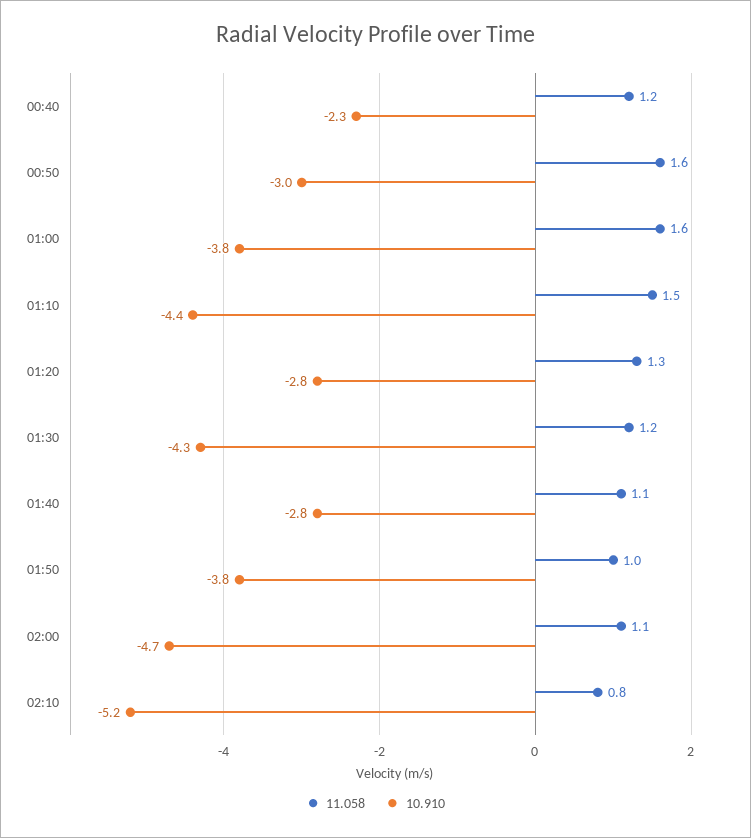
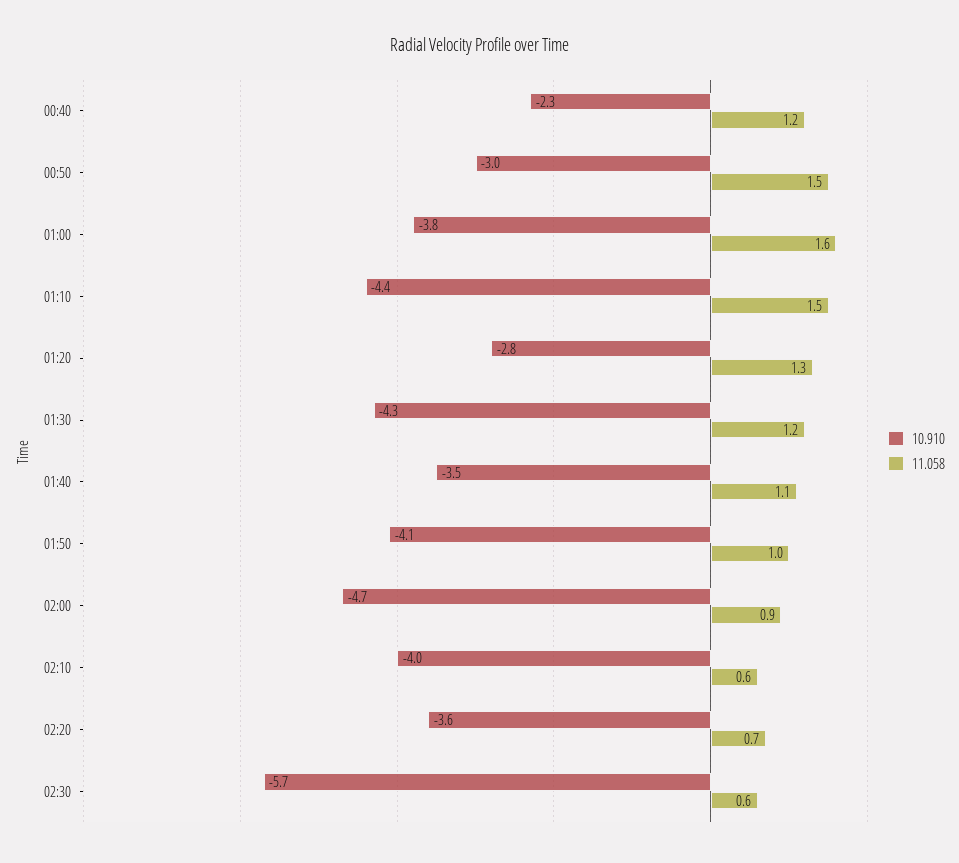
11.058, 00:50: 1.6 -> 1.5
10.910, 01:40: -2.8 -> -3.5
10.910, 01:50: -3.8 -> -4.1
11.058, 02:00: 1.1 -> 0.9
11.058, 02:10: 0.8 -> 0.6
10.910, 02:10: -5.2 -> -4
10.910, 02:20: none -> -3.6
11.058, 02:20: none -> 0.7
10.910, 02:30: none -> -5.7
11.058, 02:30: none -> 0.6

